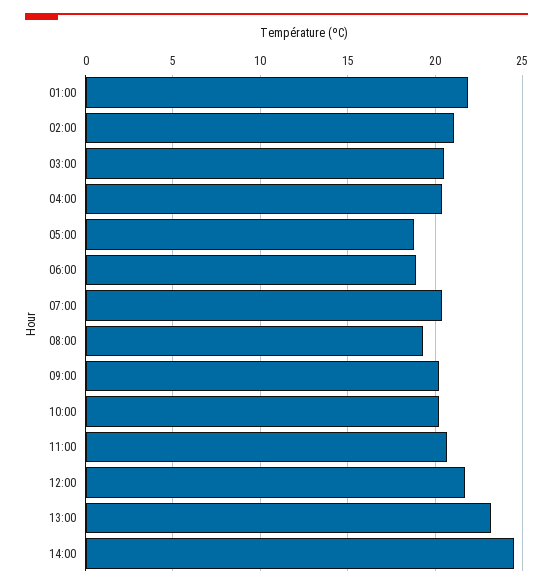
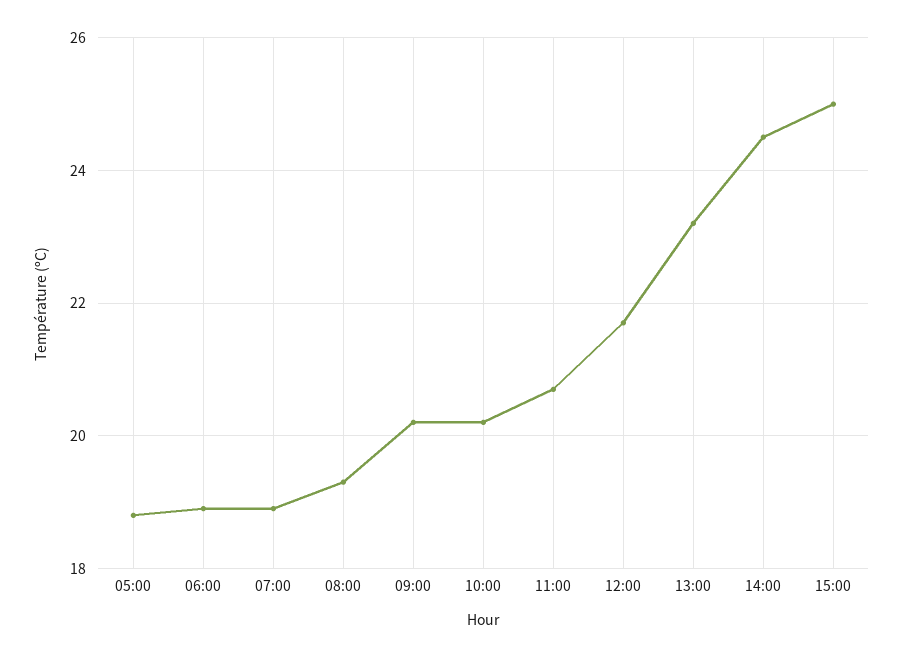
01:00: 22 -> none
02:00: 21 -> none
03:00: 20.5 -> none
04:00: 20.5 -> none
07:00: 20.5 -> 19
15:00: none -> 25

